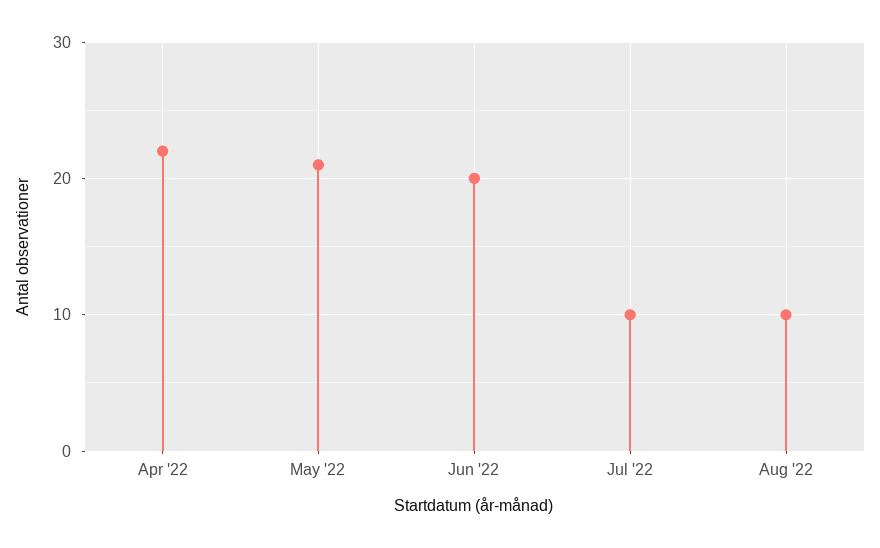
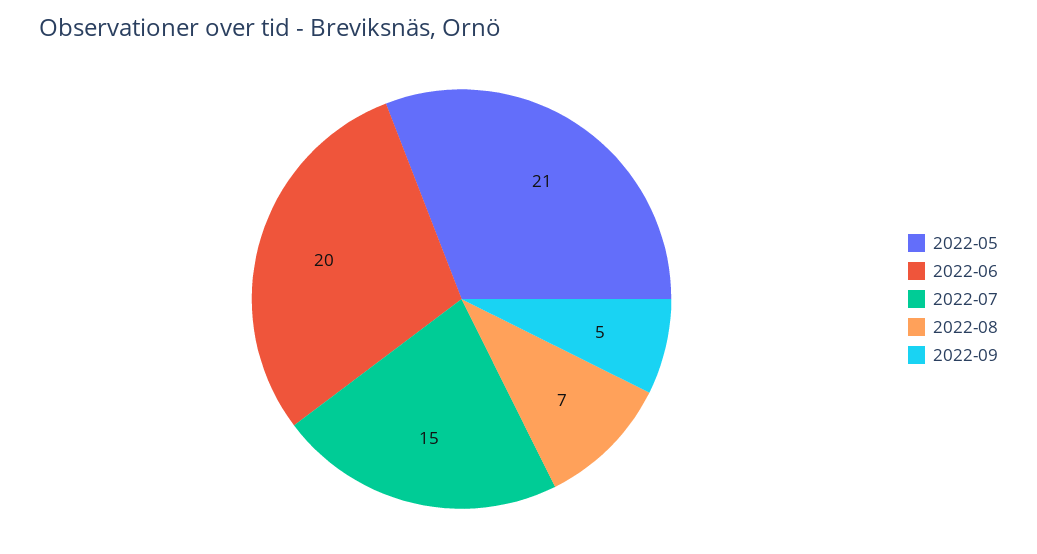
Apr '22: 22 -> none
Jul '22: 10 -> 15
Aug '22: 10 -> 7
2022-09: none -> 5

